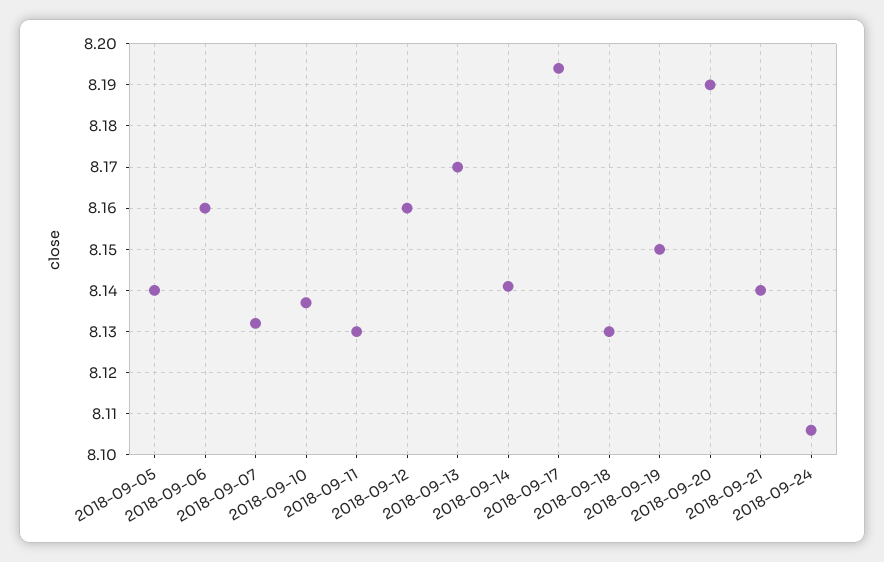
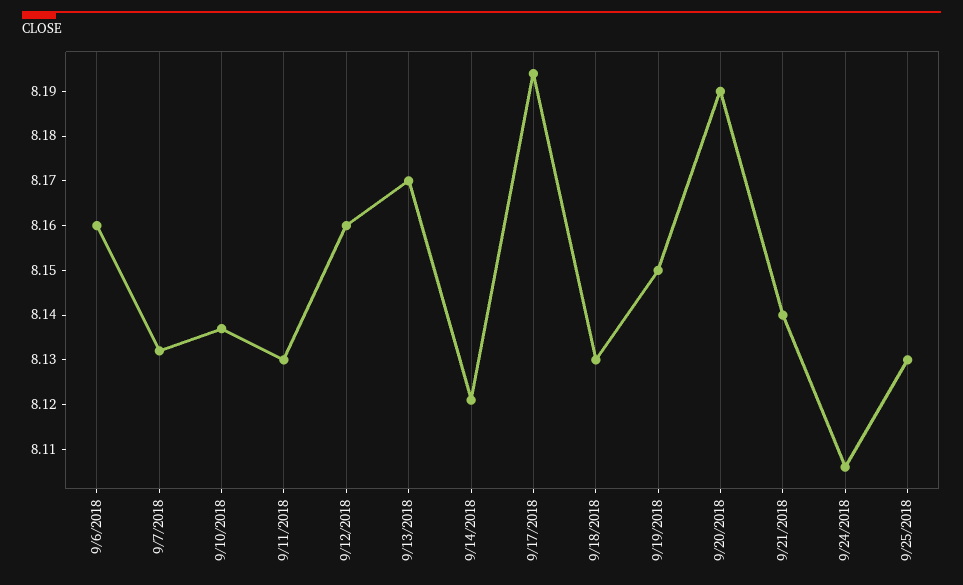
2018-09-05: 8.14 -> none
2018-09-14: 8.14 -> 8.12
9/25/2018: none -> 8.13

